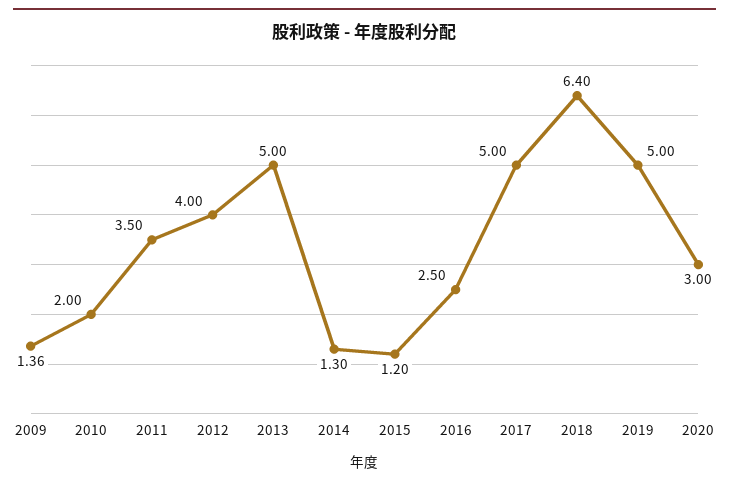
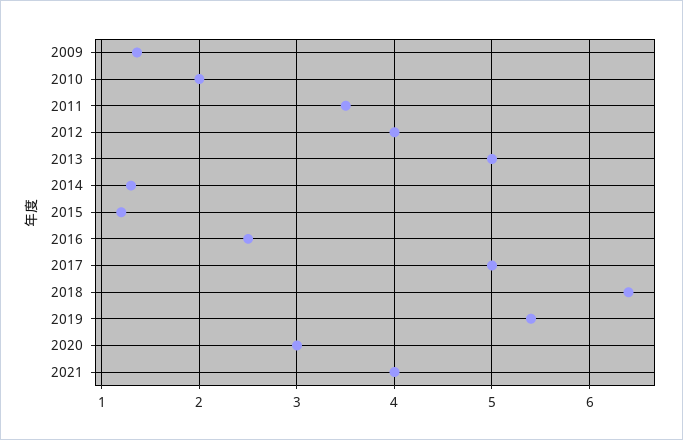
2019: 5 -> 5.4
2021: none -> 4

